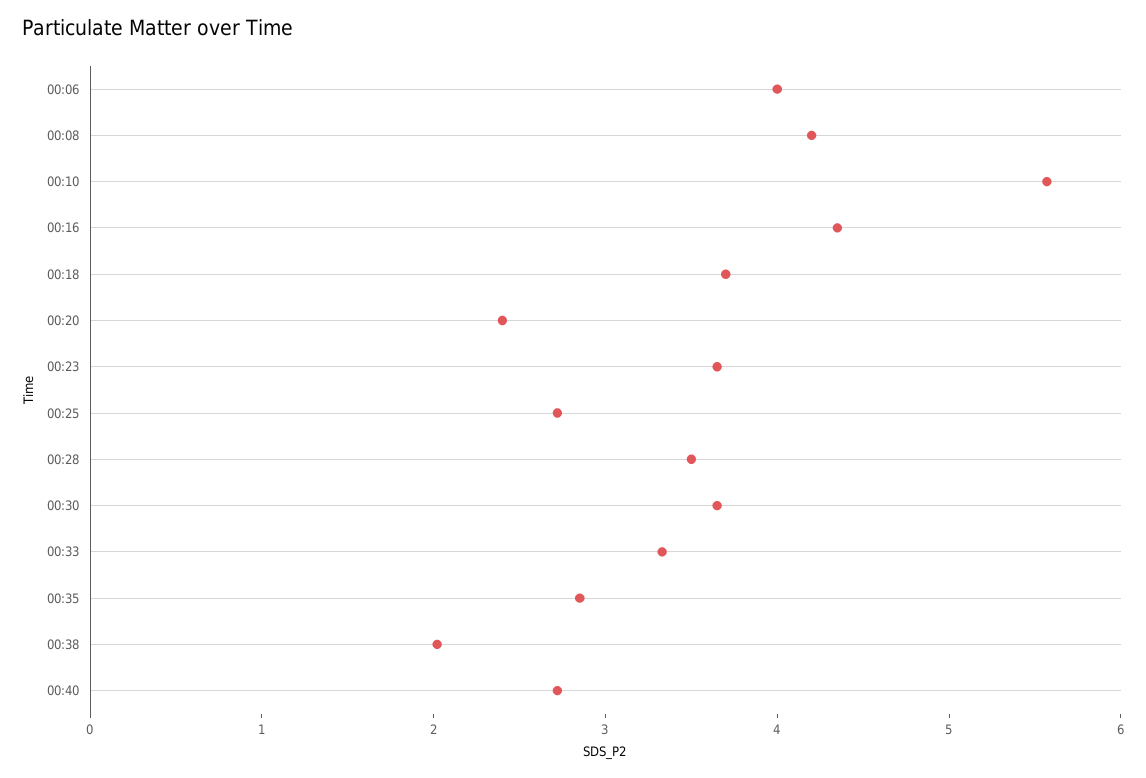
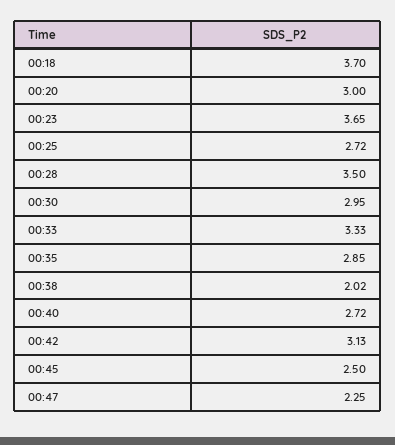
00:06: 4 -> none
00:08: 4.2 -> none
00:10: 5.6 -> none
00:16: 4.4 -> none
00:20: 2.4 -> 3
00:30: 3.6 -> 2.95
00:42: none -> 3.13
00:45: none -> 2.5
00:47: none -> 2.25

